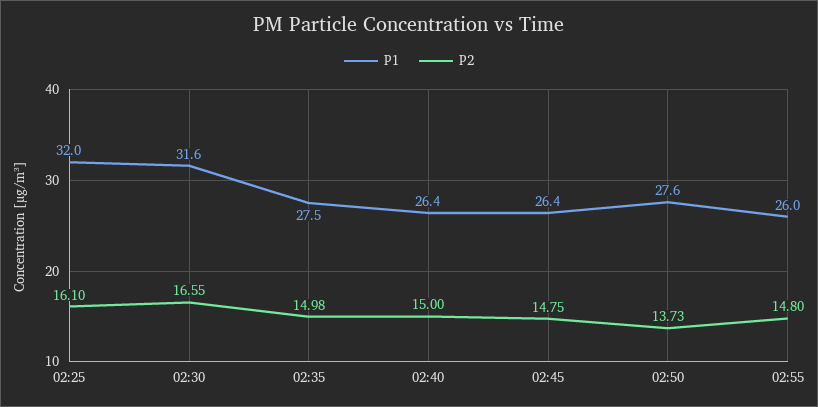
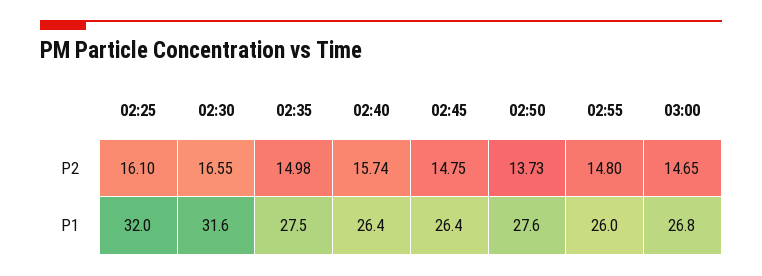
P2, 02:40: 15 -> 15.74
P2, 03:00: none -> 14.65
P1, 03:00: none -> 26.8

